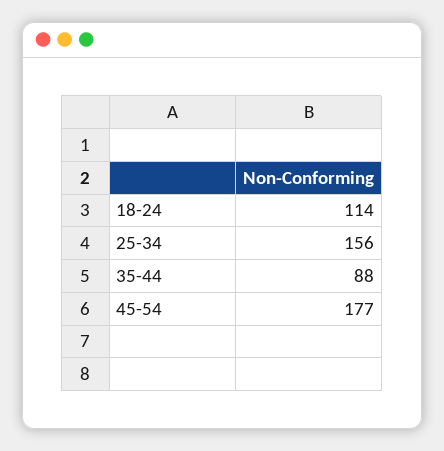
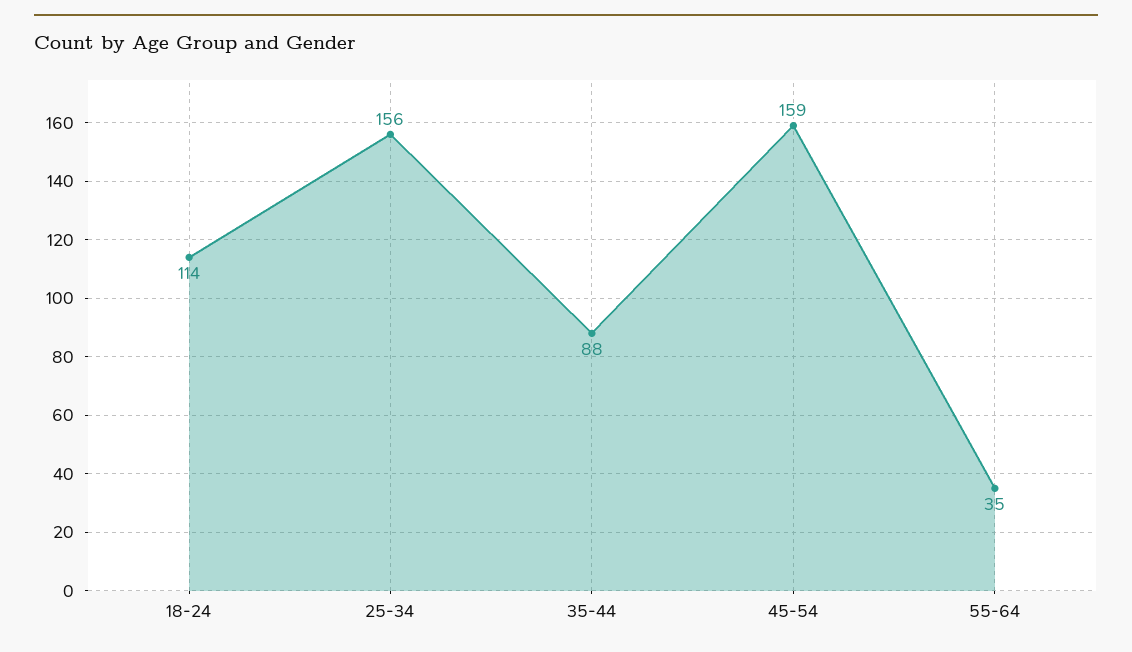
45-54: 177 -> 159
55-64: none -> 35

